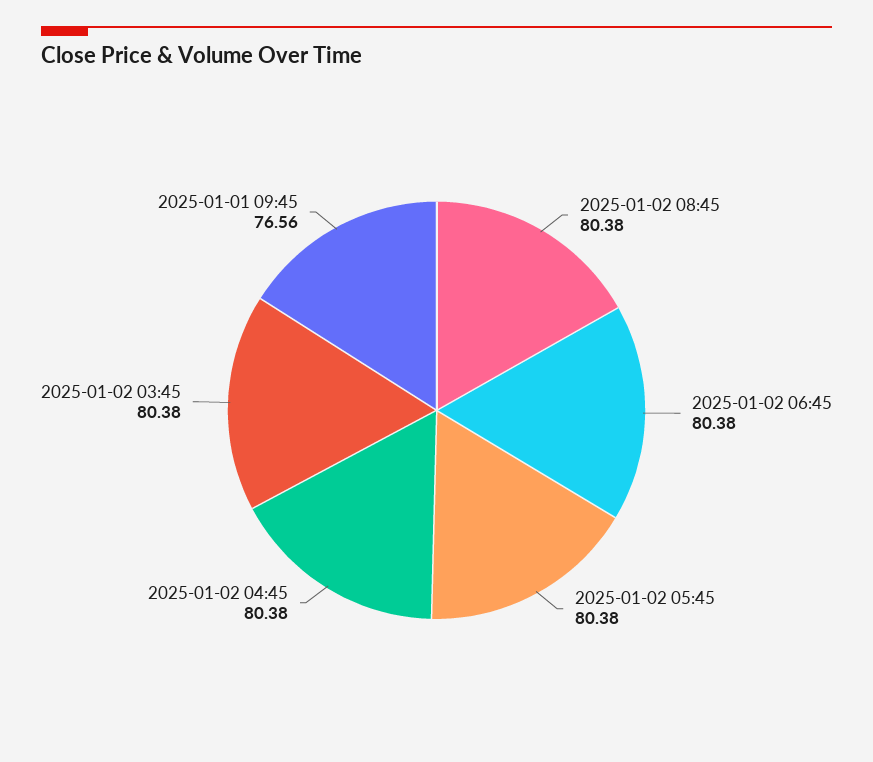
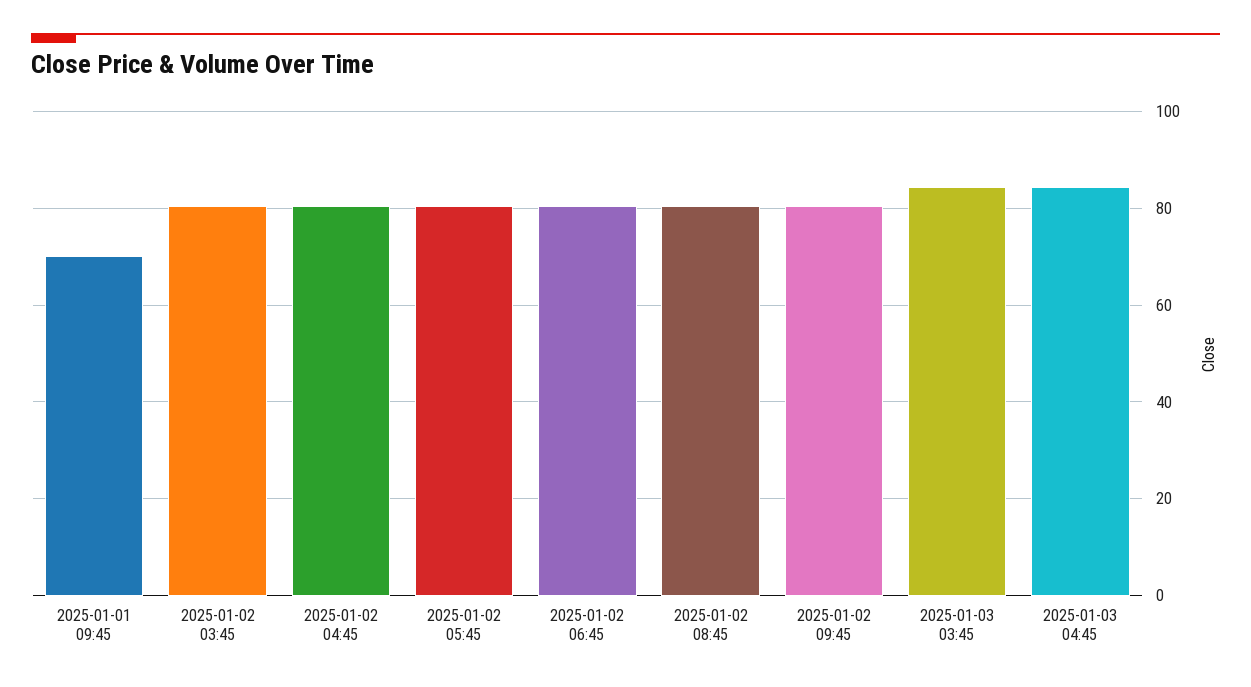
2025-01-01 09:45: 76.56 -> 70
2025-01-02 09:45: none -> 80
2025-01-03 03:45: none -> 84
2025-01-03 04:45: none -> 84

